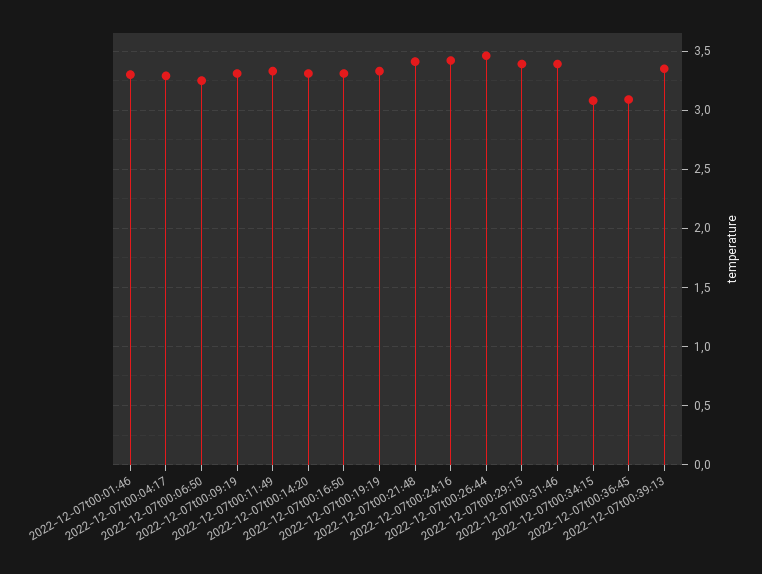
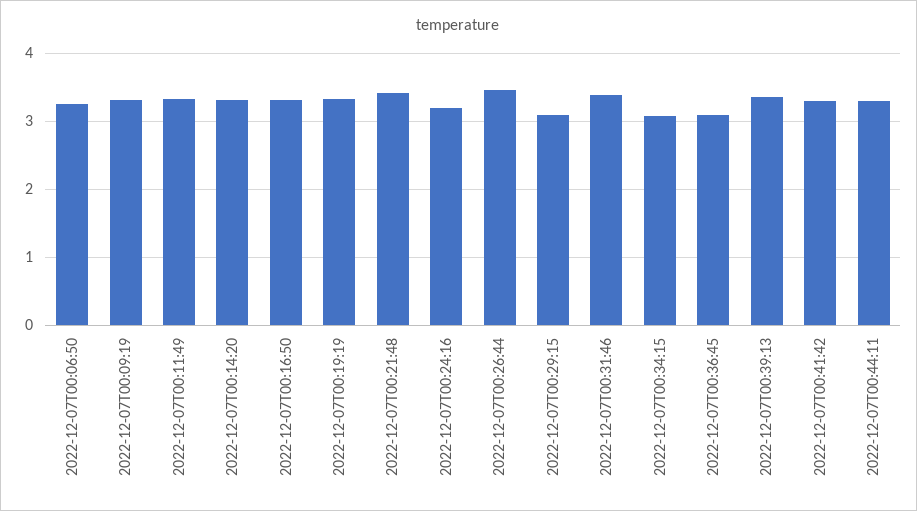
2022-12-07t00:01:46: 3.3 -> none
2022-12-07t00:04:17: 3.3 -> none
2022-12-07t00:24:16: 3.4 -> 3.2
2022-12-07t00:29:15: 3.4 -> 3.1
2022-12-07T00:41:42: none -> 3.3
2022-12-07T00:44:11: none -> 3.3

